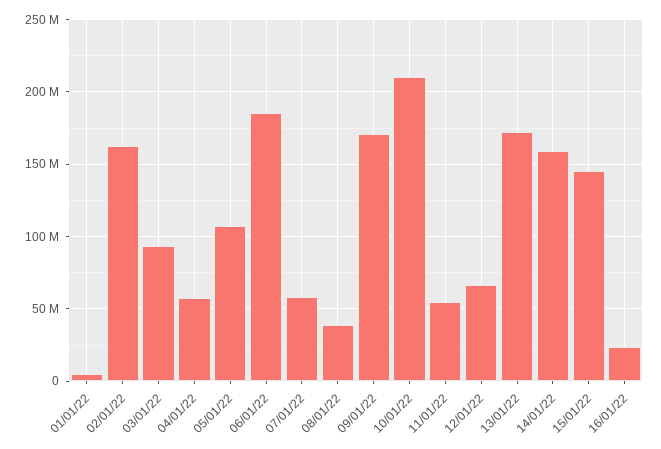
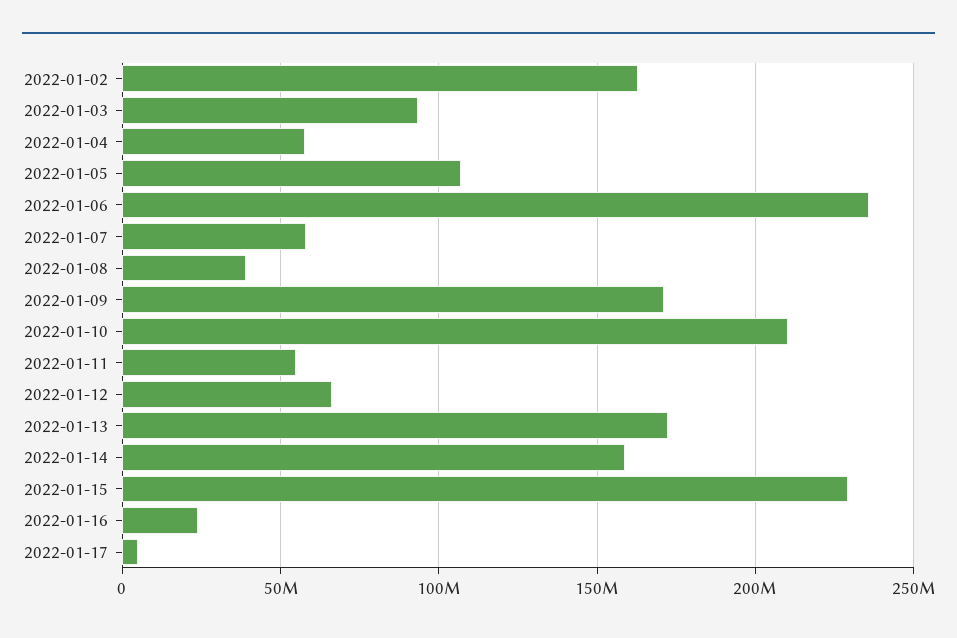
01/01/22: 5000000 -> none
06/01/22: 185000000 -> 235000000
15/01/22: 145000000 -> 230000000
2022-01-17: none -> 5000000

